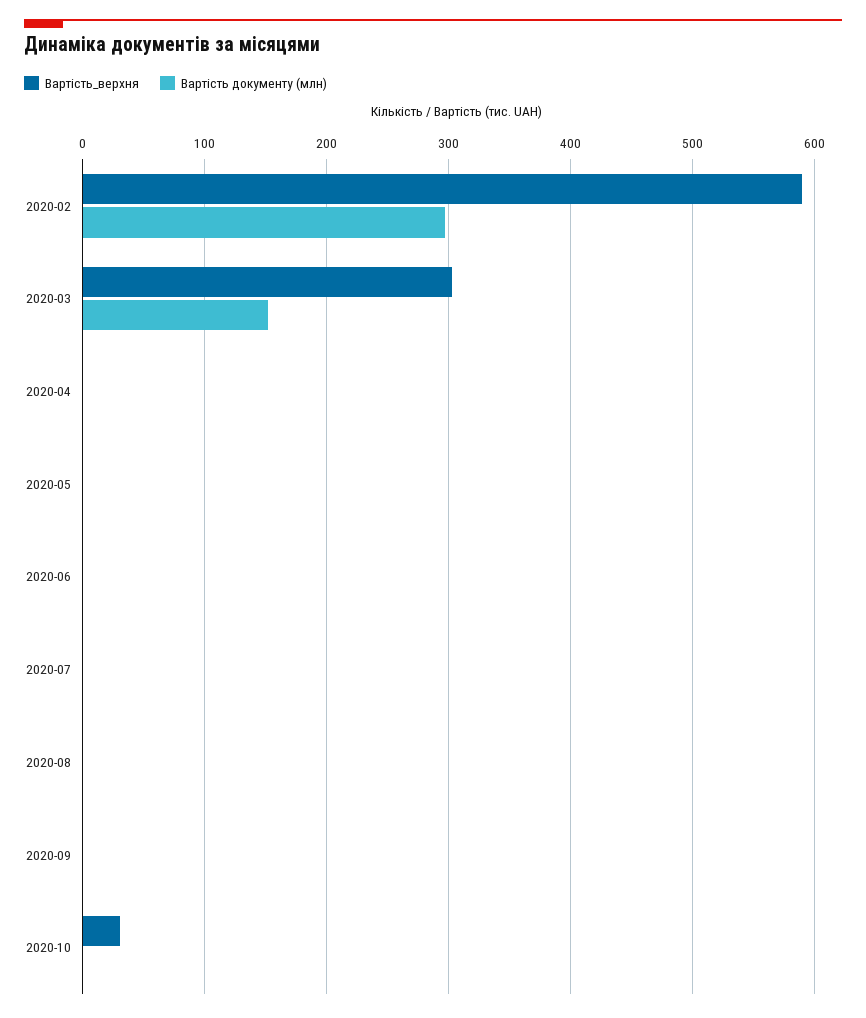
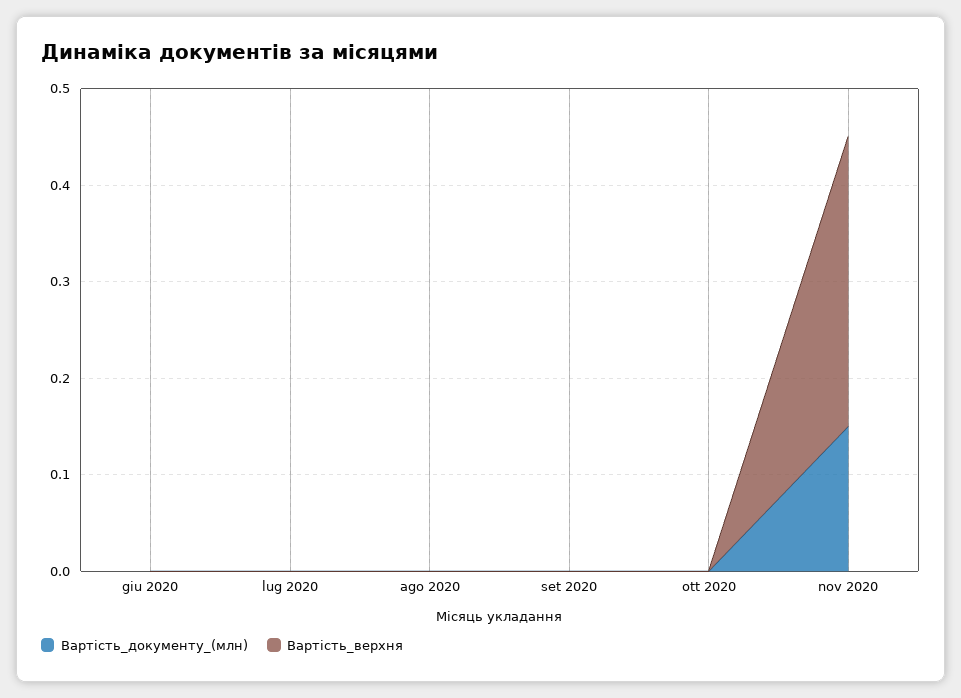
Вартість_верхня, 2020-02: 590 -> none
Вартість документу (млн), 2020-02: 300 -> none
Вартість_верхня, 2020-03: 300 -> none
Вартість документу (млн), 2020-03: 150 -> none
Вартість_верхня, 2020-04: 0 -> none
Вартість документу (млн), 2020-04: 0 -> none
Вартість_верхня, 2020-05: 0 -> none
Вартість документу (млн), 2020-05: 0 -> none
Вартість_верхня, 2020-10: 30 -> 0
Вартість документу (млн), nov 2020: none -> 0.15
Вартість_верхня, nov 2020: none -> 0.3

